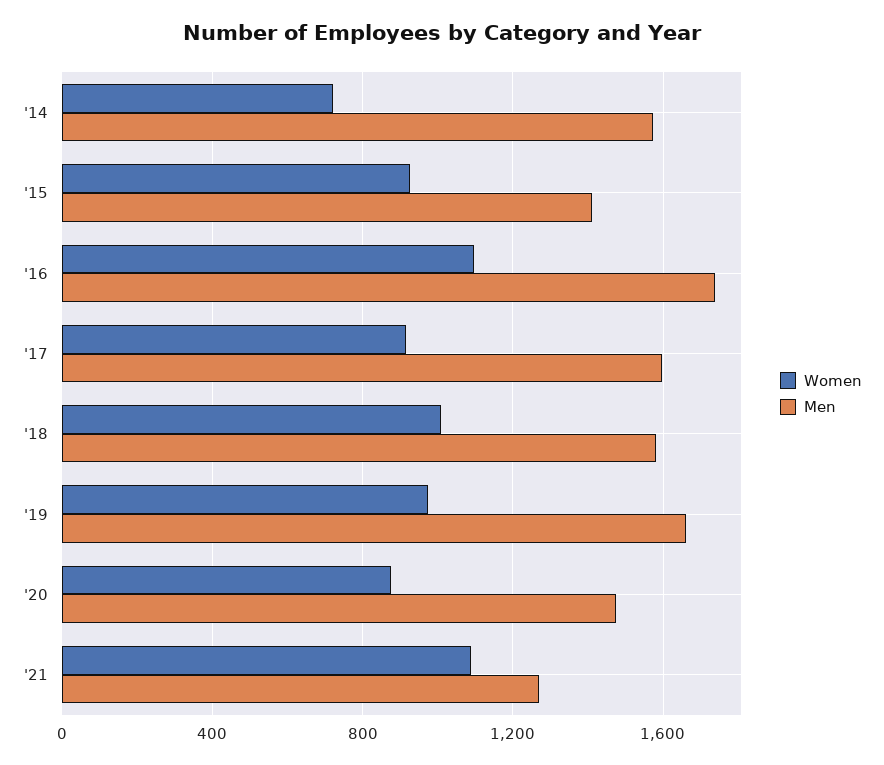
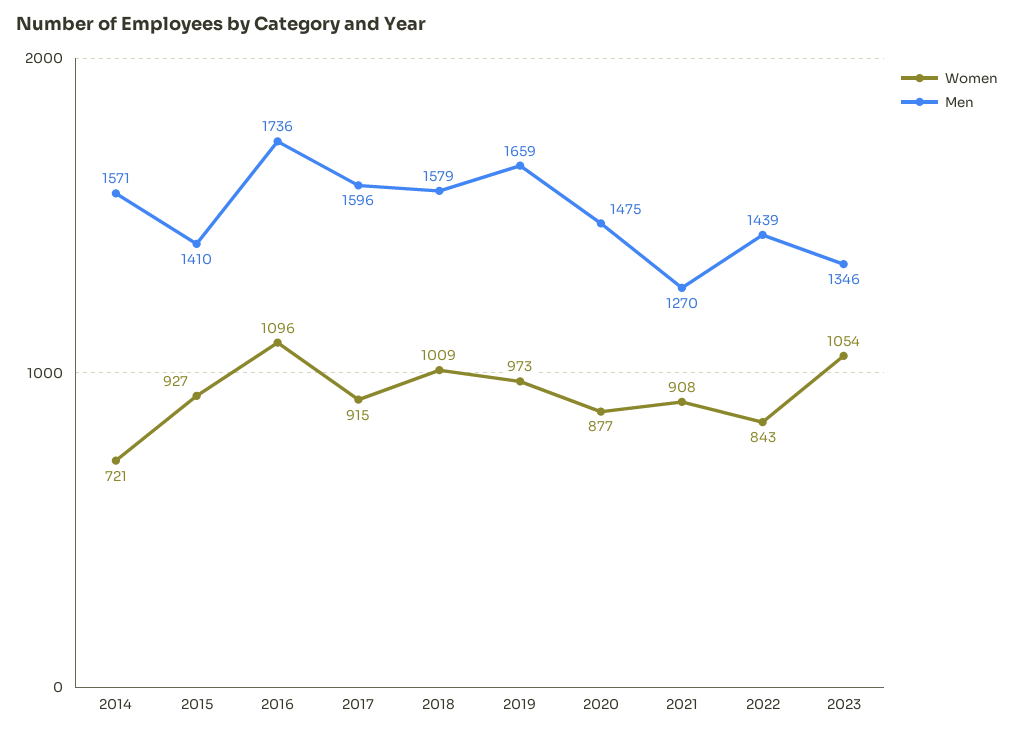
Women, '21: 1100 -> 908
Women, 2022: none -> 843
Men, 2022: none -> 1439
Women, 2023: none -> 1054
Men, 2023: none -> 1346

